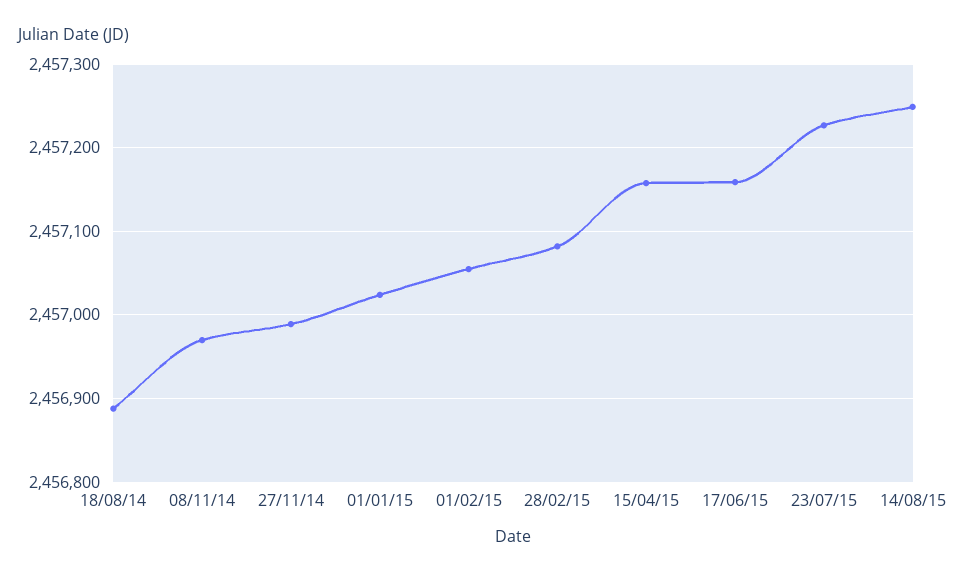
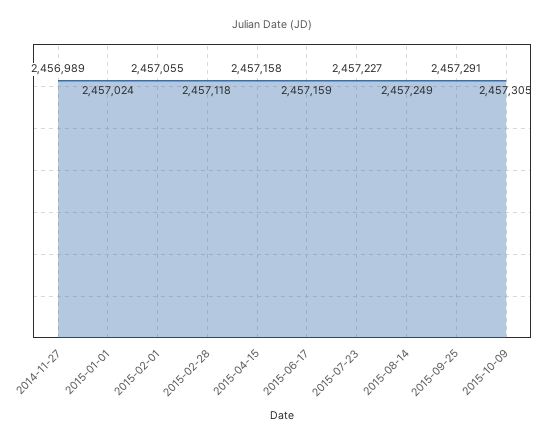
18/08/14: 2456890 -> none
08/11/14: 2456970 -> none
28/02/15: 2457080 -> 2457118
2015-09-25: none -> 2457291
2015-10-09: none -> 2457305

